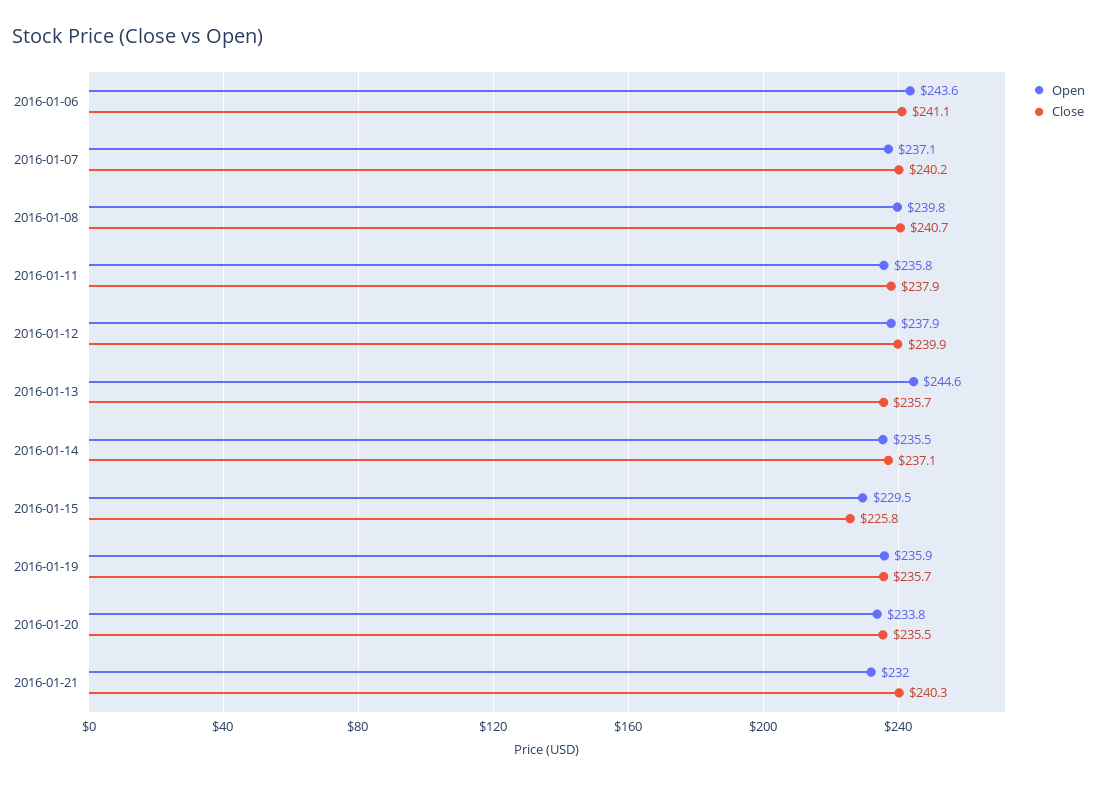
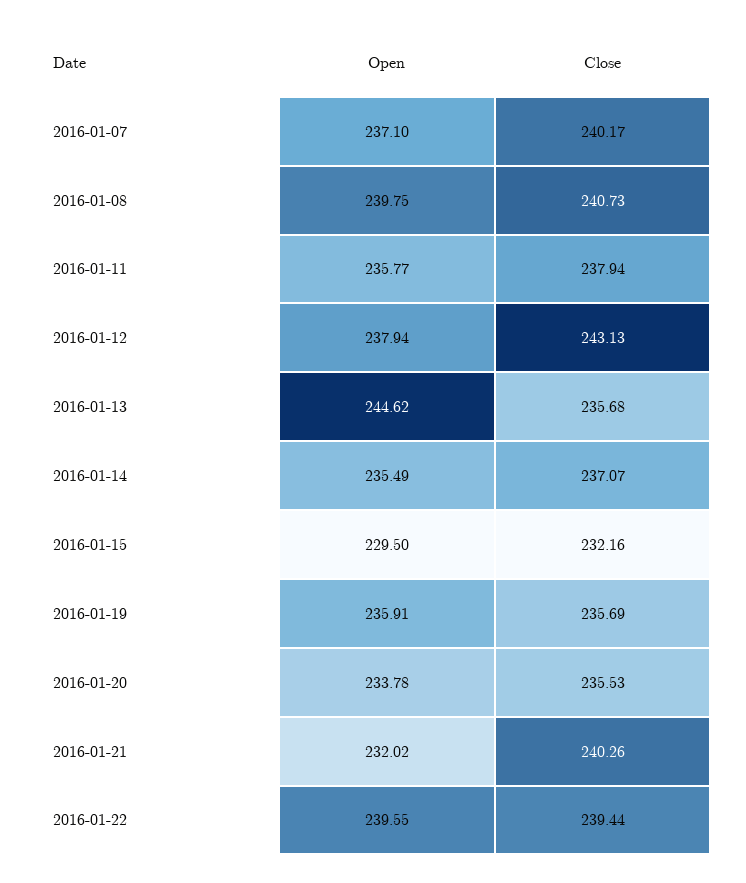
Open, 2016-01-06: 243.6 -> none
Close, 2016-01-06: 241.1 -> none
Close, 2016-01-12: 239.9 -> 243.13
Close, 2016-01-15: 225.8 -> 232.16
Open, 2016-01-22: none -> 239.55
Close, 2016-01-22: none -> 239.44

